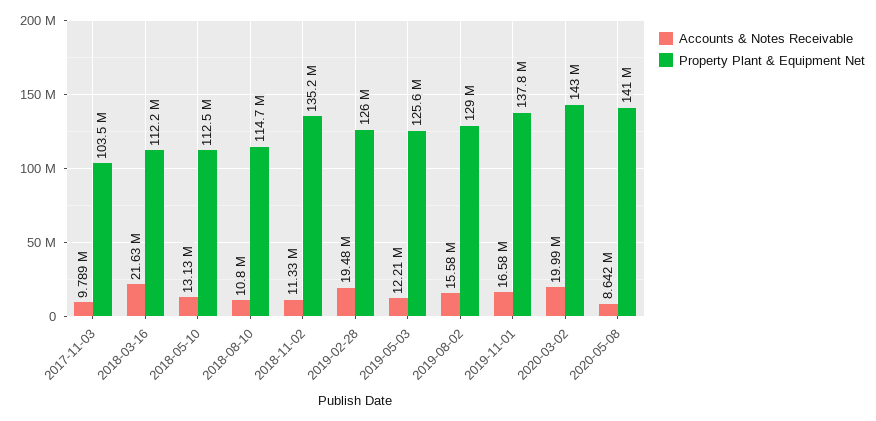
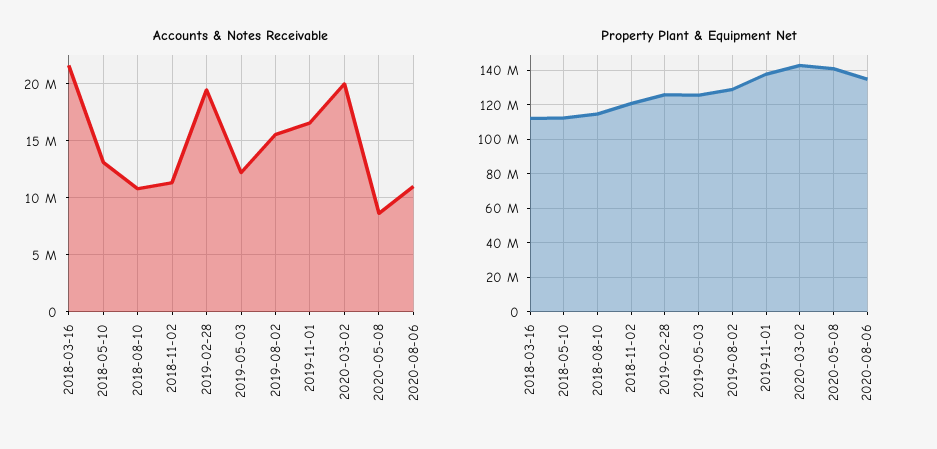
Accounts & Notes Receivable, 2017-11-03: 9789000 -> none
Property Plant & Equipment Net, 2017-11-03: 103500000 -> none
Property Plant & Equipment Net, 2018-11-02: 135200000 -> 120000000
Accounts & Notes Receivable, 2020-08-06: none -> 11000000
Property Plant & Equipment Net, 2020-08-06: none -> 135000000

